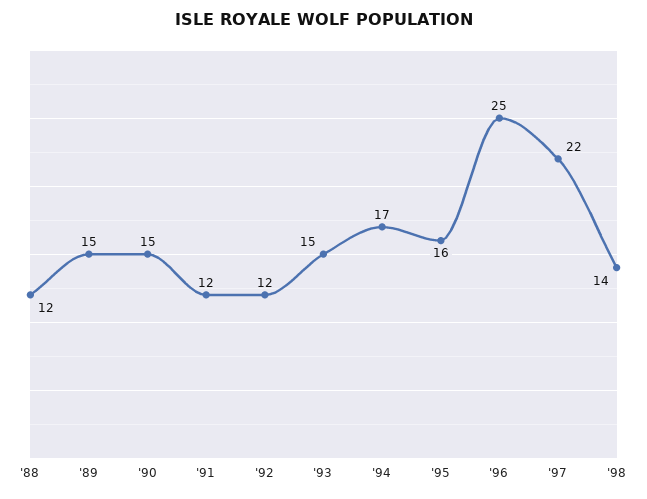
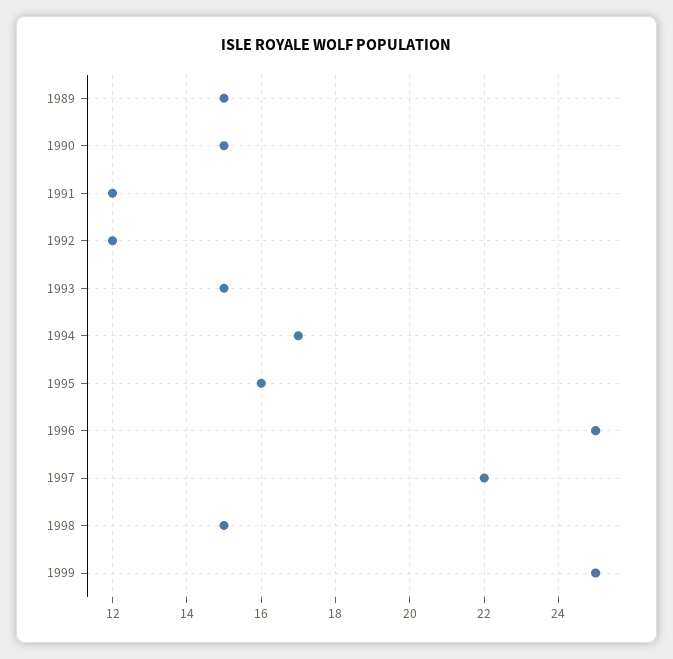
'88: 12 -> none
'98: 14 -> 15
1999: none -> 25

